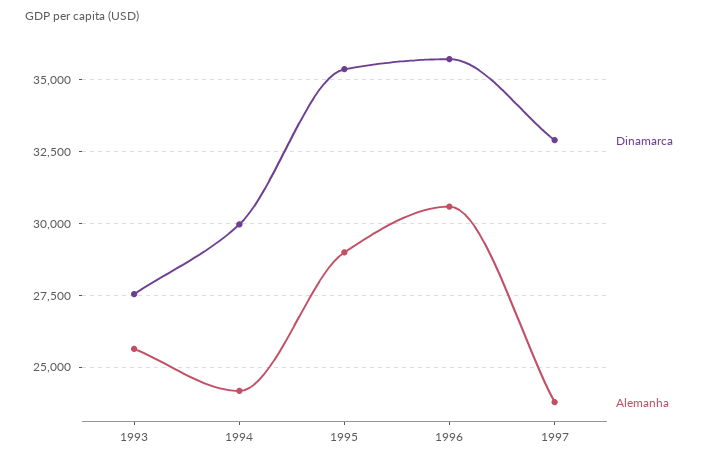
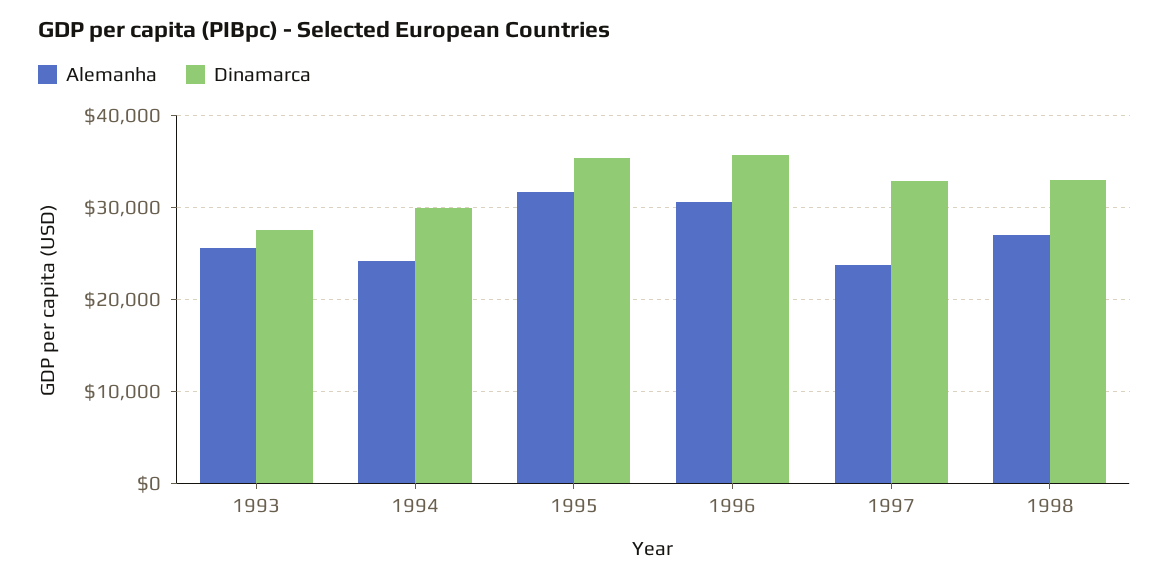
Alemanha, 1995: 29000 -> 32000
Alemanha, 1998: none -> 27000
Dinamarca, 1998: none -> 33000

